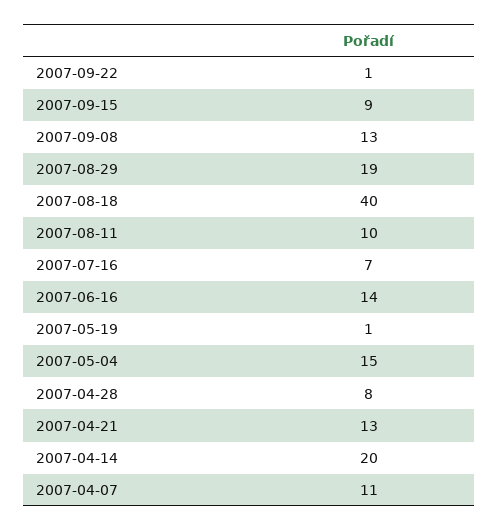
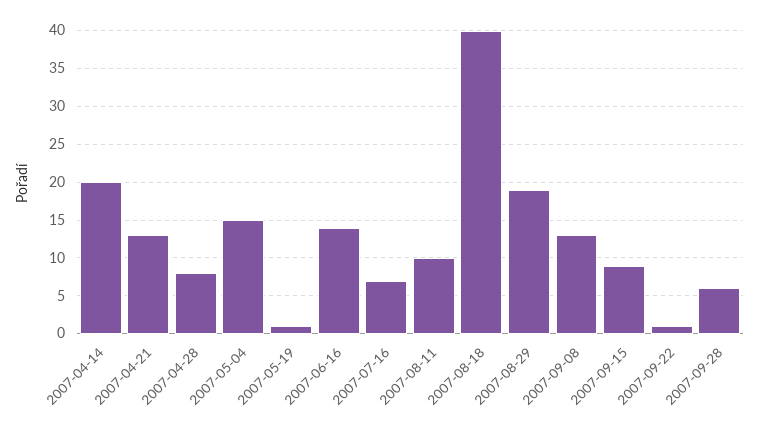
2007-04-07: 11 -> none
2007-09-28: none -> 6

